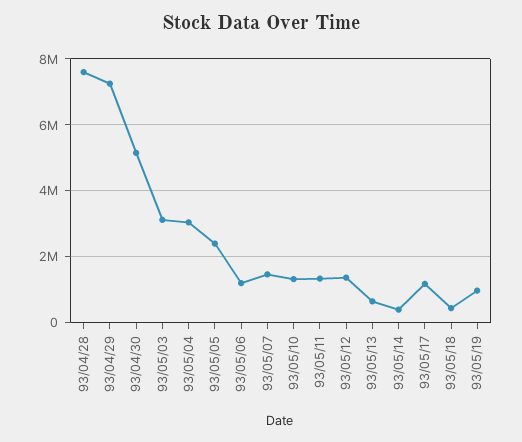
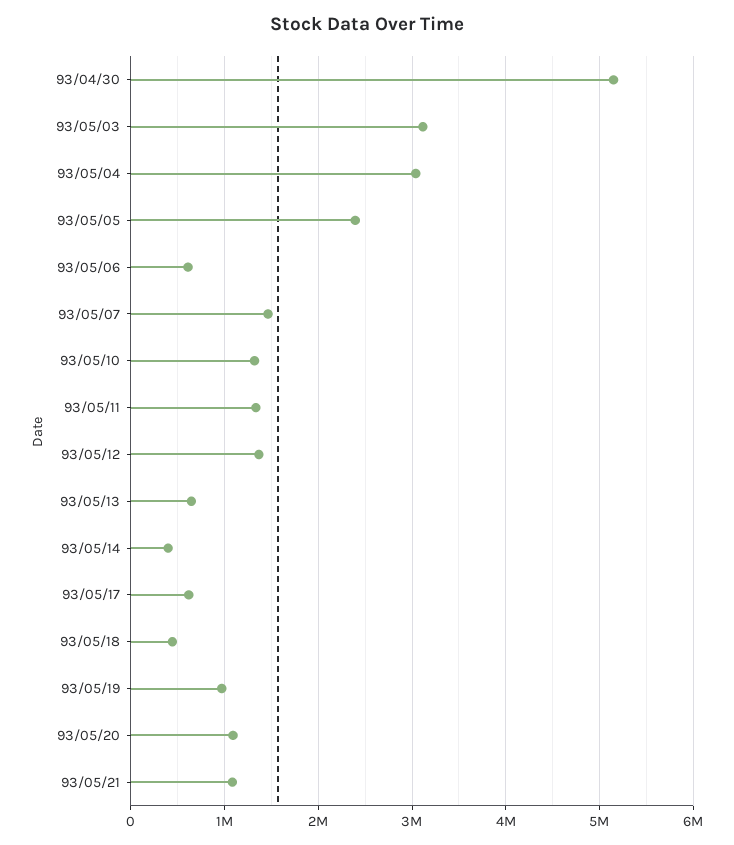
93/04/28: 7600000 -> none
93/04/29: 7200000 -> none
93/05/06: 1200000 -> 600000
93/05/17: 1200000 -> 600000
93/05/20: none -> 1100000
93/05/21: none -> 1100000

